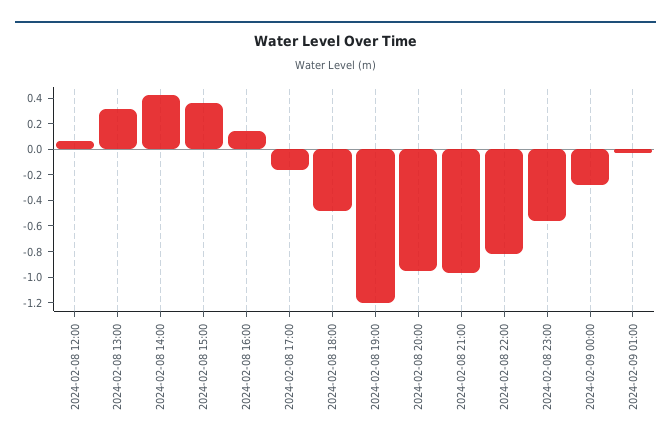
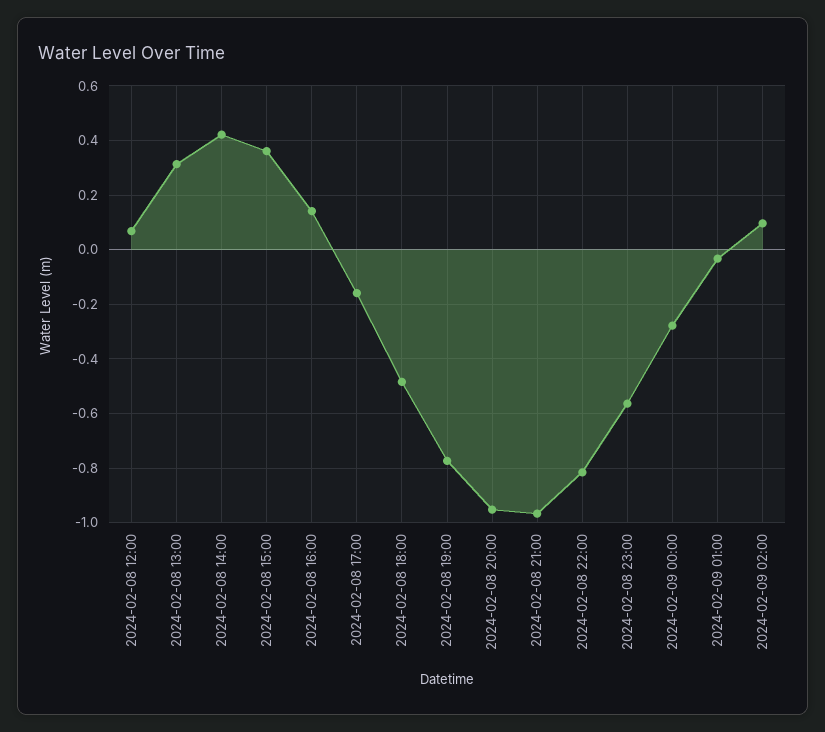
2024-02-08 19:00: -1.2 -> -0.775
2024-02-09 02:00: none -> 0.1

